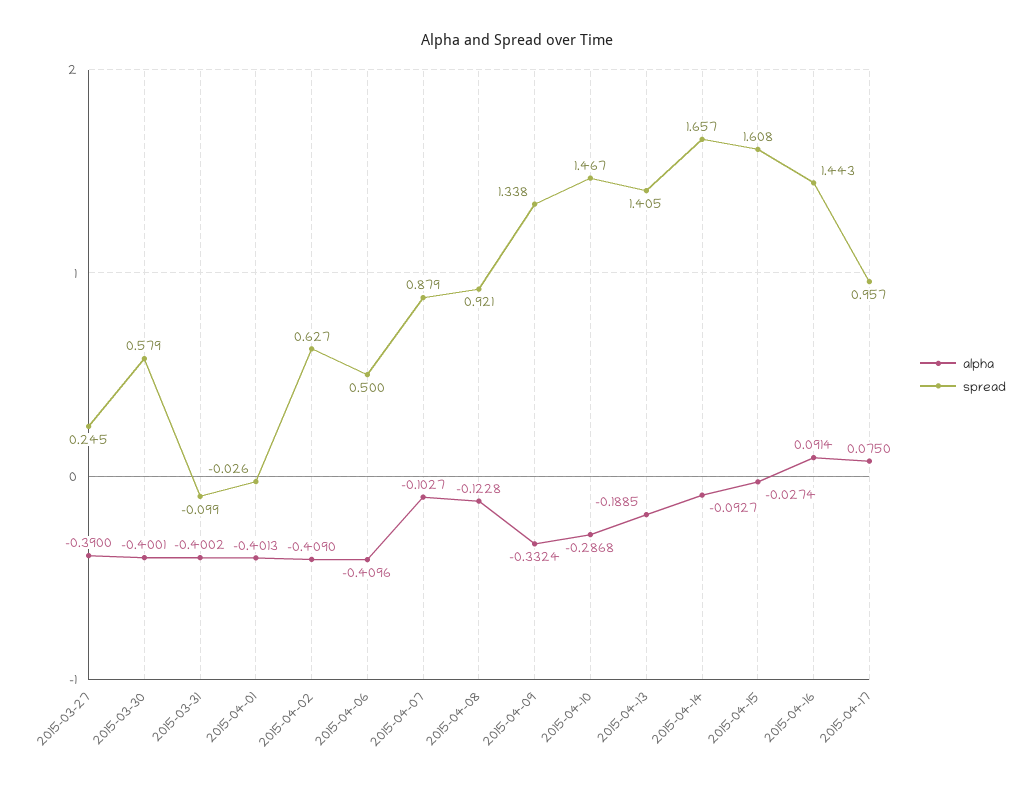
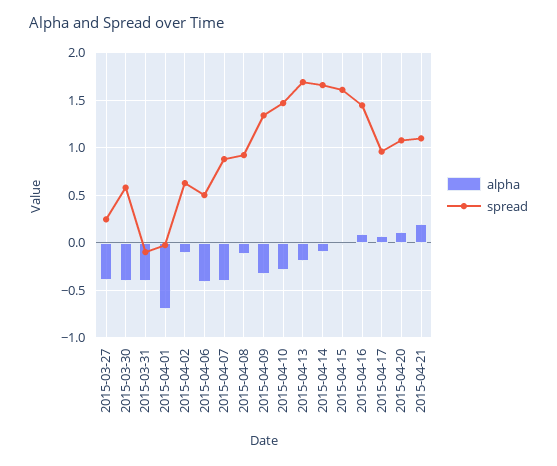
alpha, 2015-04-01: -0.4013 -> -0.7
alpha, 2015-04-02: -0.409 -> -0.1
alpha, 2015-04-07: -0.1027 -> -0.4
spread, 2015-04-13: 1.405 -> 1.7
alpha, 2015-04-20: none -> 0.1
spread, 2015-04-20: none -> 1.1
alpha, 2015-04-21: none -> 0.2
spread, 2015-04-21: none -> 1.1

